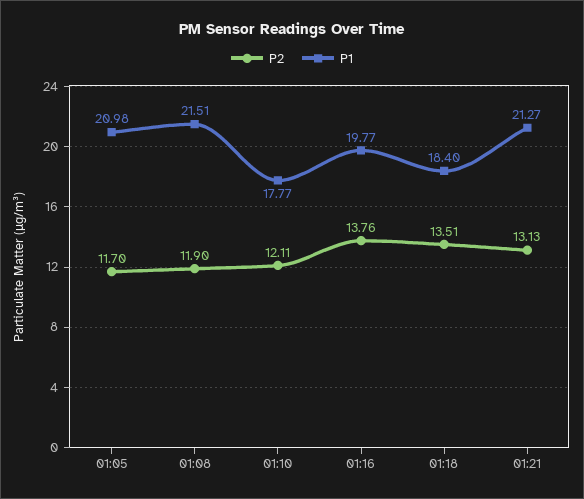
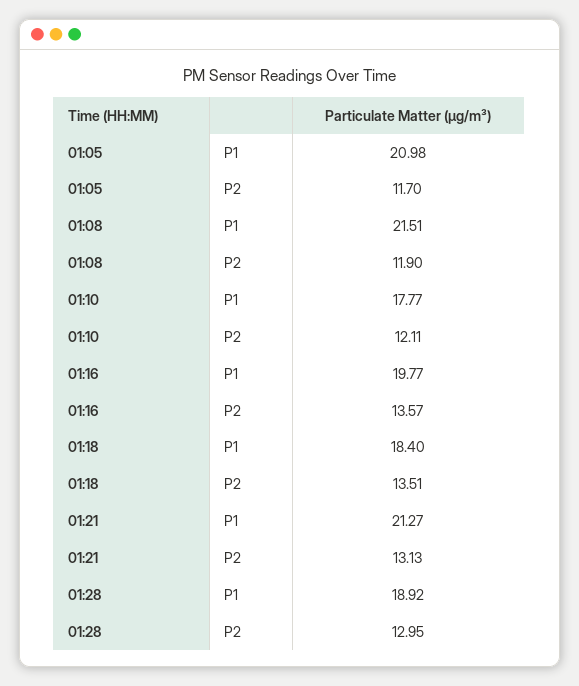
P2, 01:16: 13.76 -> 13.57
P1, 01:28: none -> 18.92
P2, 01:28: none -> 12.95

